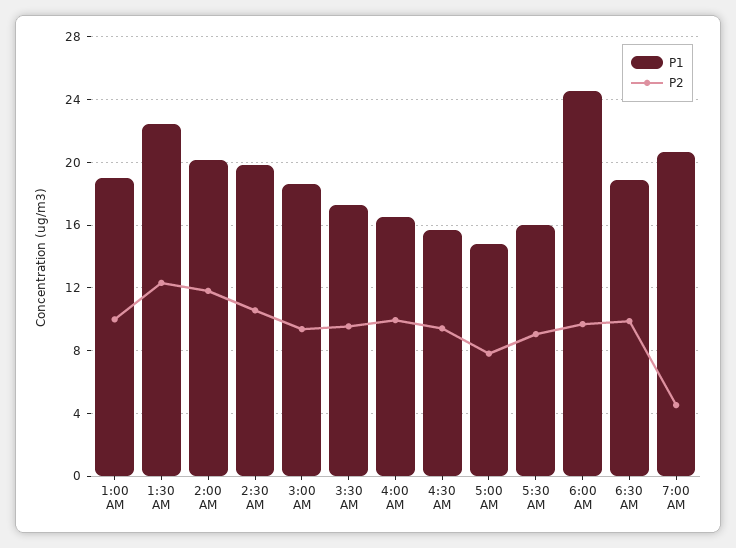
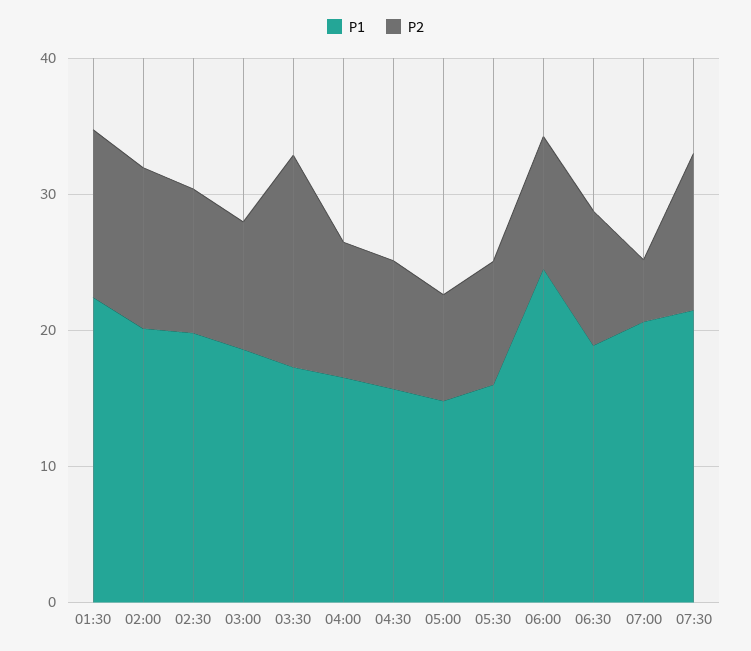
P1, 1:00 AM: 19 -> none
P2, 1:00 AM: 10 -> none
P2, 3:30 AM: 9.5 -> 16
P1, 07:30: none -> 22
P2, 07:30: none -> 12

